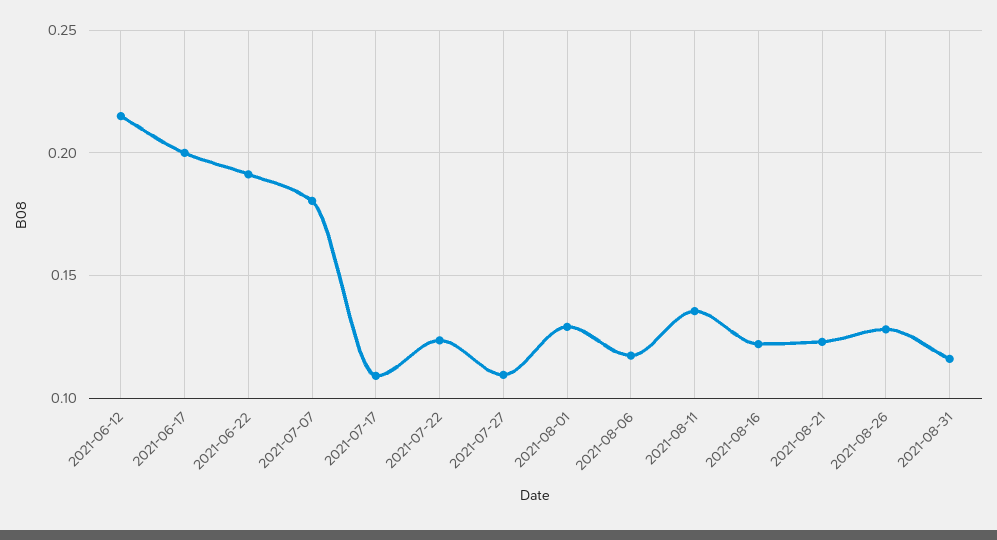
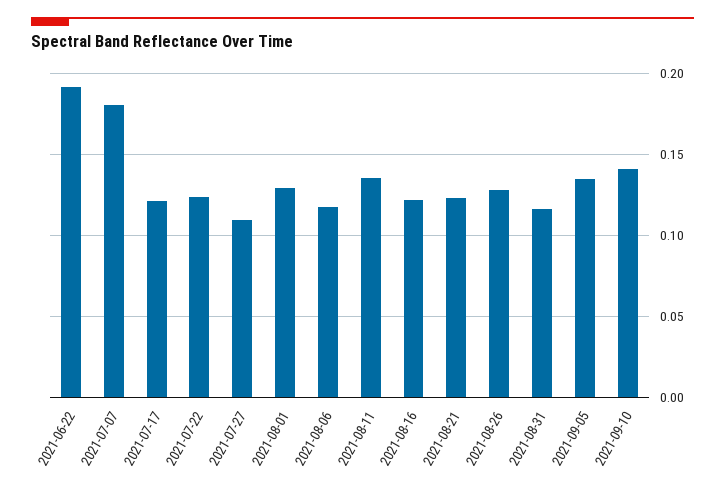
2021-06-12: 0.215 -> none
2021-06-17: 0.2 -> none
2021-07-17: 0.11 -> 0.12
2021-09-05: none -> 0.135
2021-09-10: none -> 0.14

